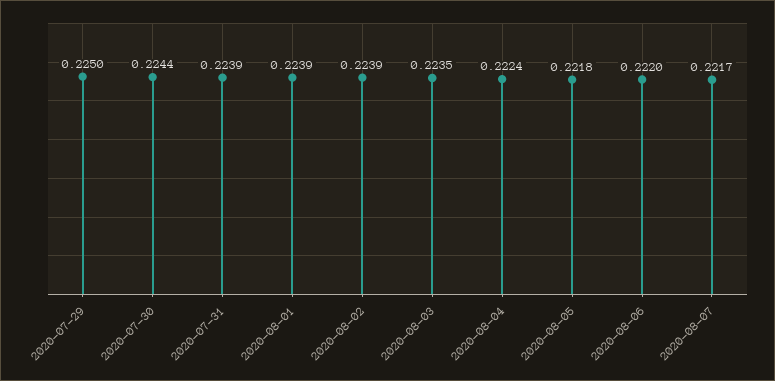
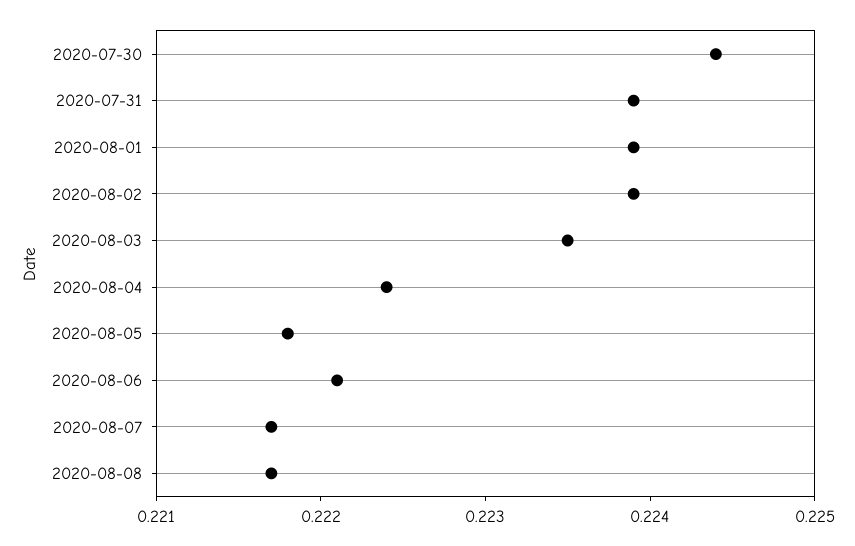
2020-07-29: 0.225 -> none
2020-08-06: 0.222 -> 0.2221
2020-08-08: none -> 0.2217

